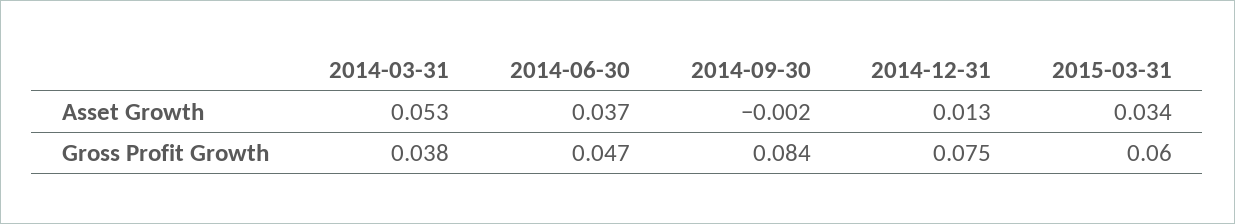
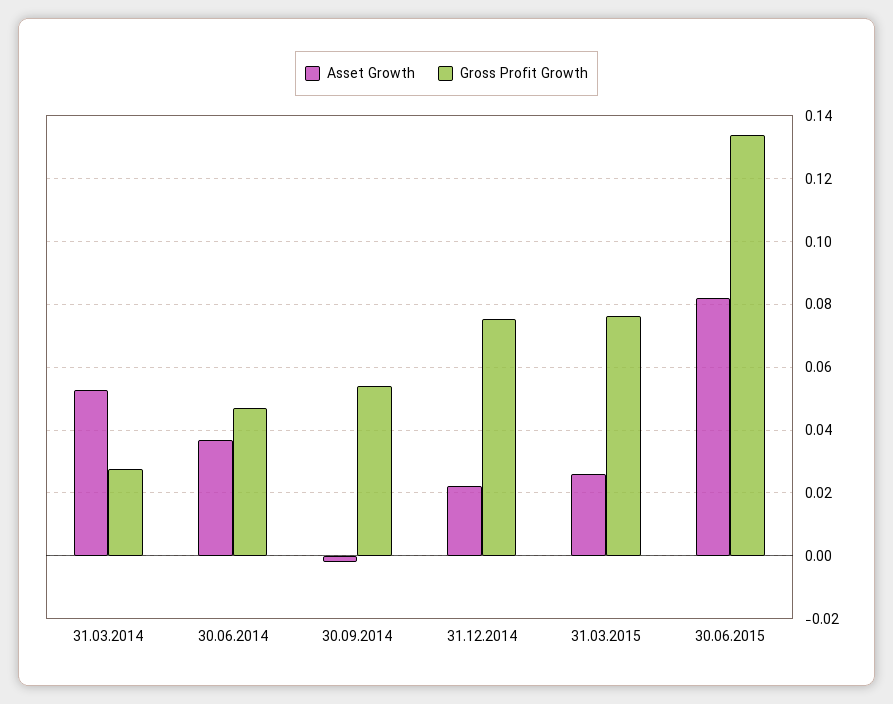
Asset Growth, 2014-12-31: 0.013 -> 0.022
Asset Growth, 2015-03-31: 0.034 -> 0.026
Gross Profit Growth, 2014-03-31: 0.038 -> 0.028
Gross Profit Growth, 2014-09-30: 0.084 -> 0.054
Gross Profit Growth, 2015-03-31: 0.06 -> 0.076
Asset Growth, 30.06.2015: none -> 0.082
Gross Profit Growth, 30.06.2015: none -> 0.134

